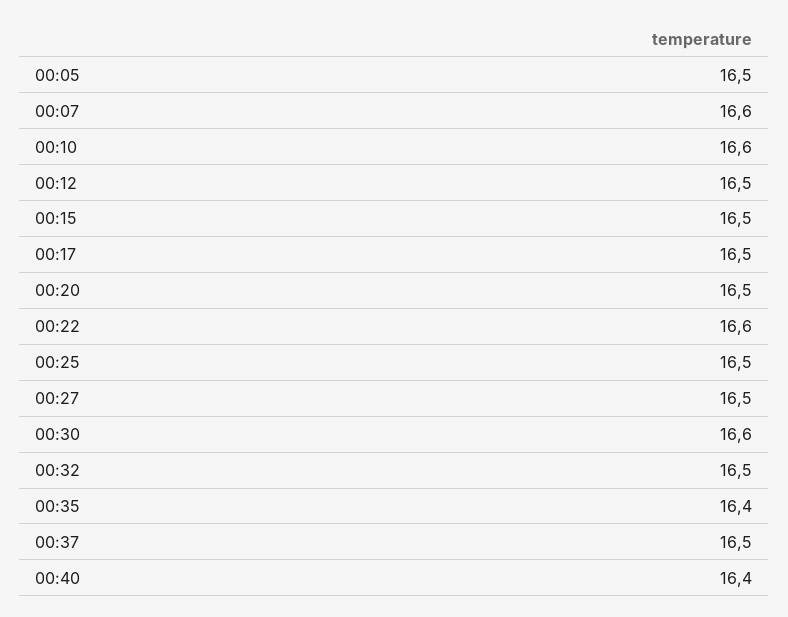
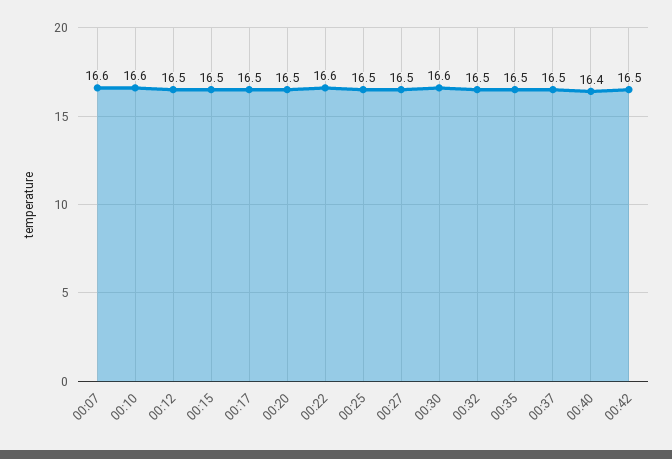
00:05: 16.5 -> none
00:35: 16.4 -> 16.5
00:42: none -> 16.5

